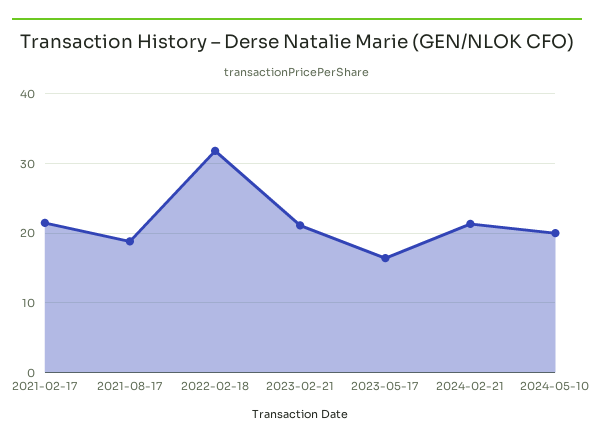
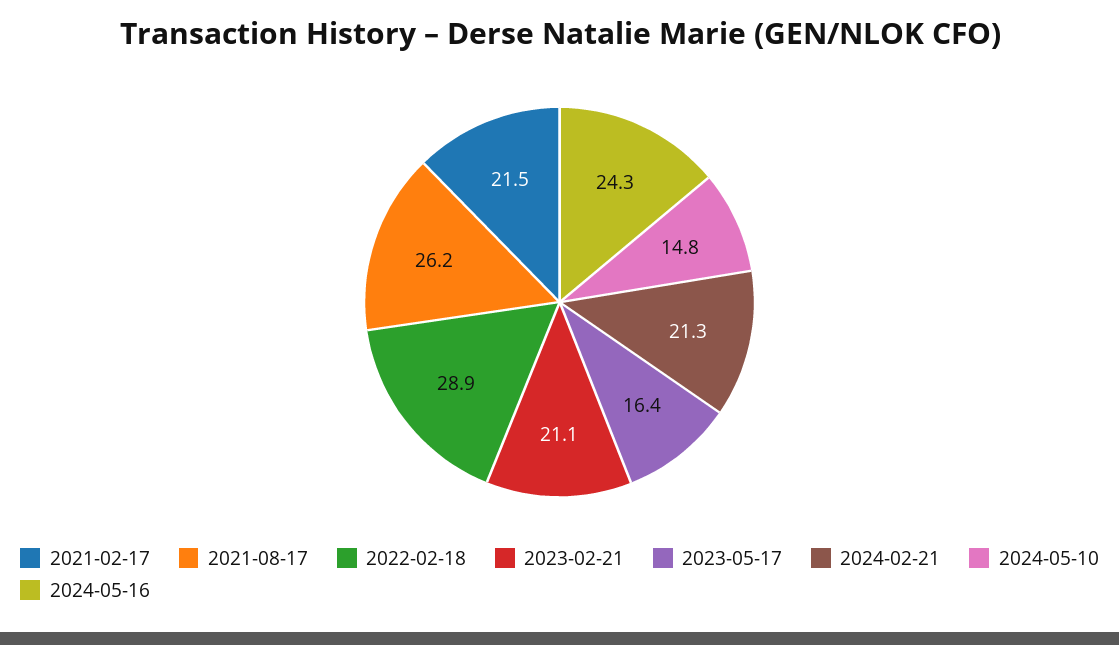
2021-08-17: 19 -> 26.2
2022-02-18: 32 -> 28.9
2024-05-10: 20 -> 14.8
2024-05-16: none -> 24.3

